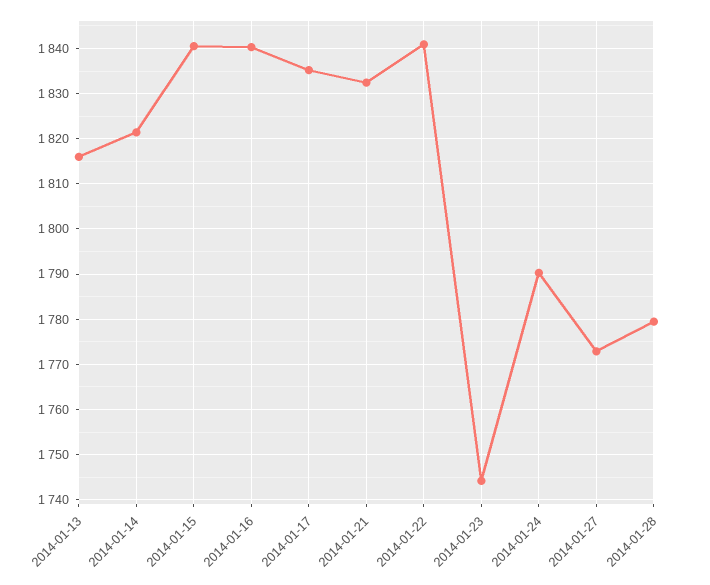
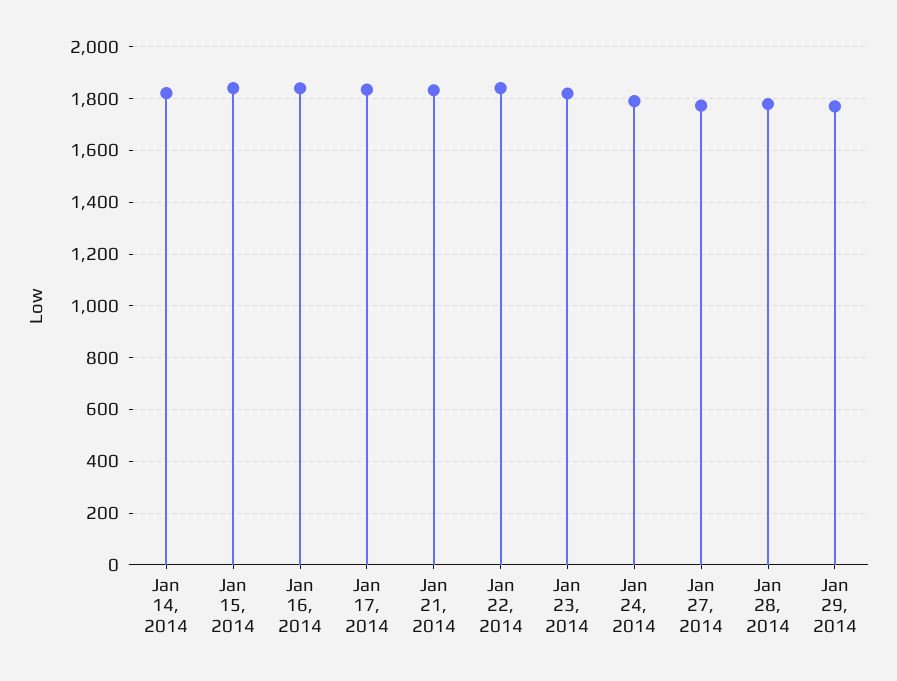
2014-01-13: 1816 -> none
2014-01-23: 1744 -> 1825
Jan 29, 2014: none -> 1775

